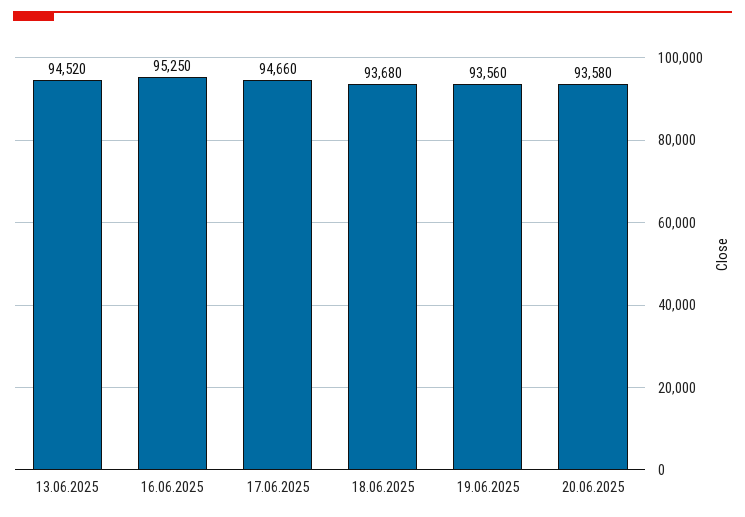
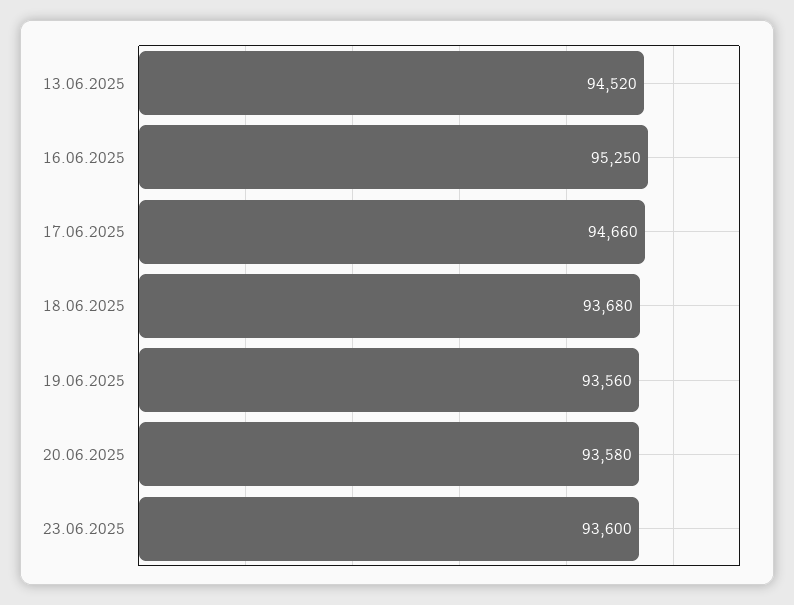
23.06.2025: none -> 93600

